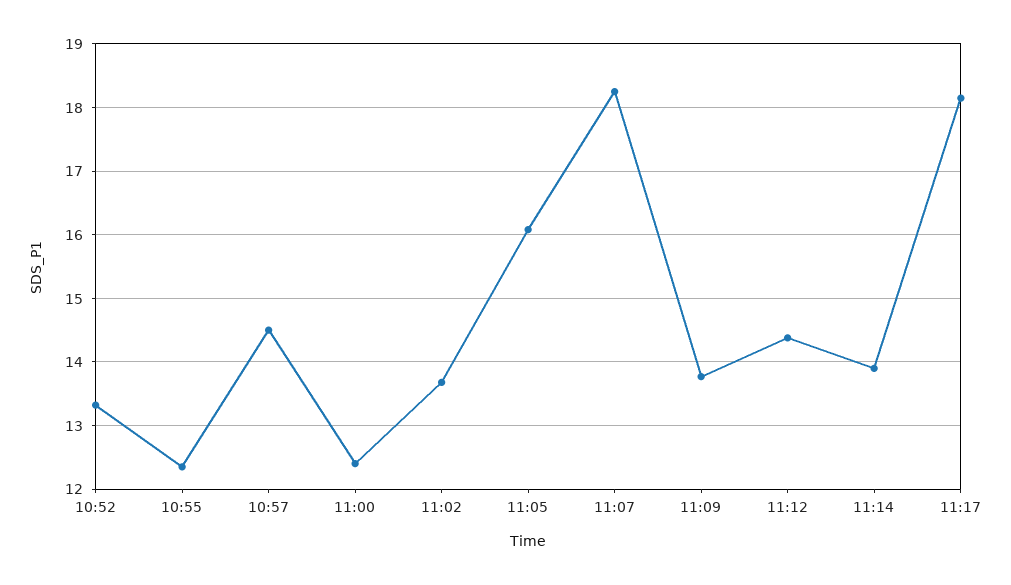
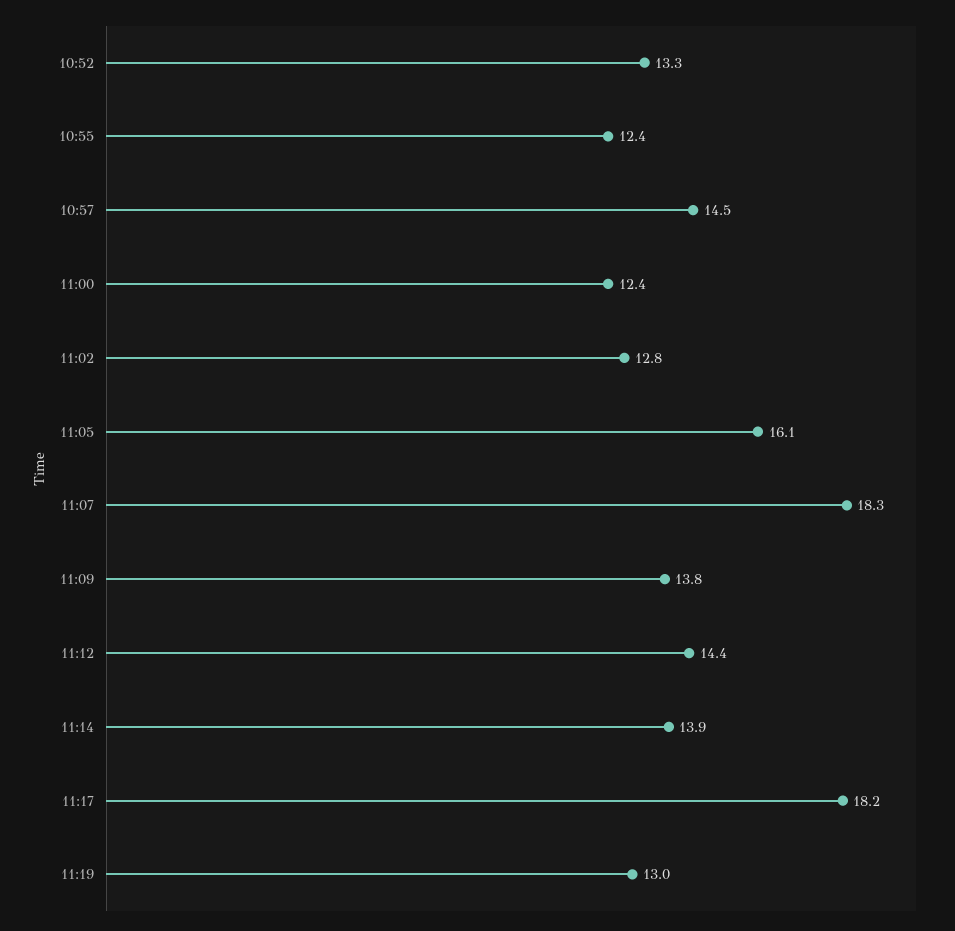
11:02: 13.7 -> 12.8
11:19: none -> 13

